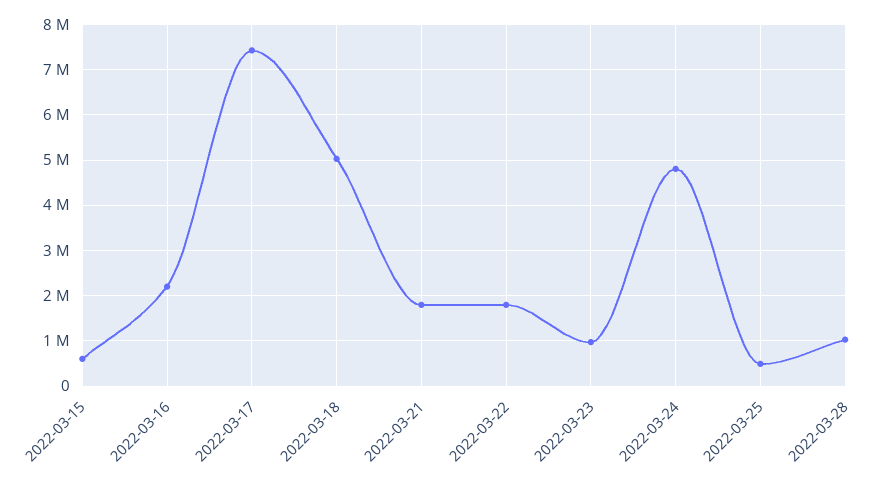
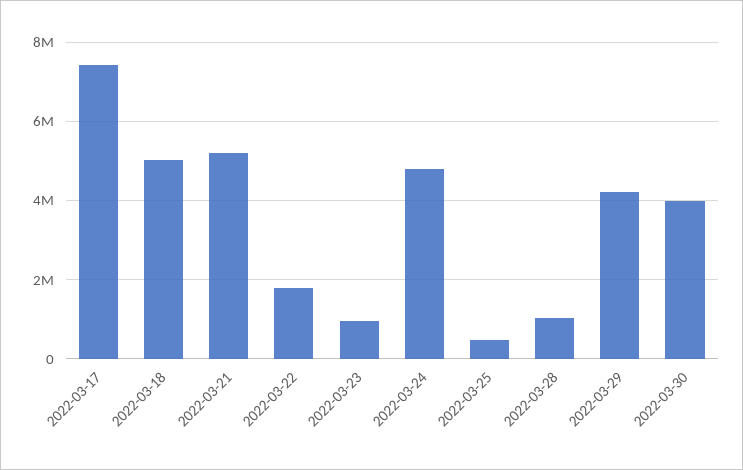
2022-03-15: 600000 -> none
2022-03-16: 2200000 -> none
2022-03-21: 1800000 -> 5200000
2022-03-29: none -> 4200000
2022-03-30: none -> 4000000

